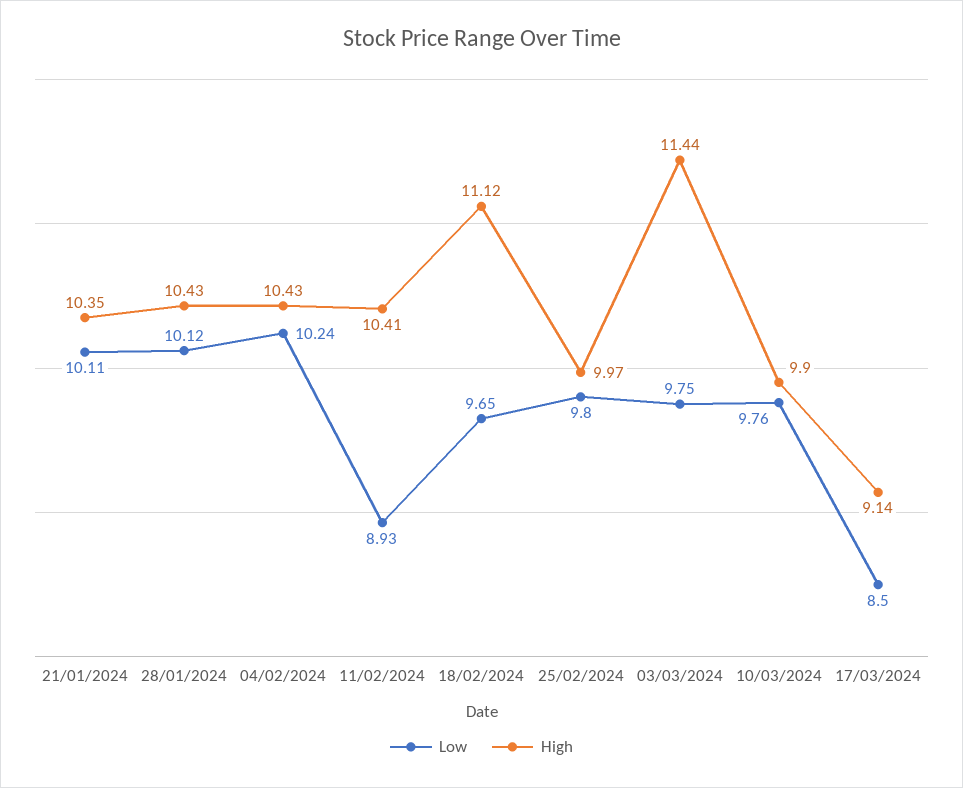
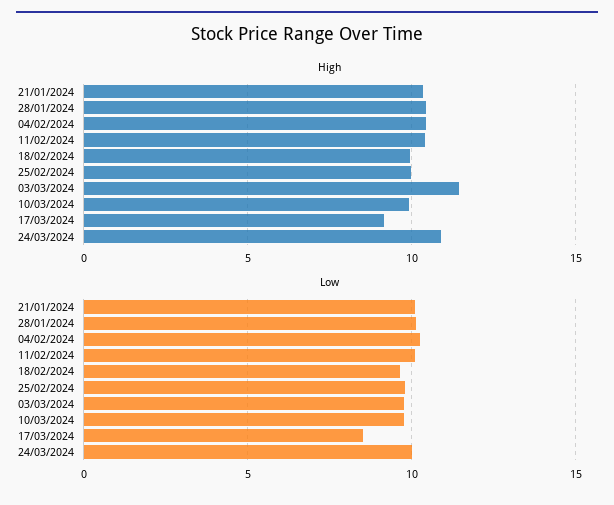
Low, 11/02/2024: 8.93 -> 10
High, 18/02/2024: 11.12 -> 10
High, 24/03/2024: none -> 11
Low, 24/03/2024: none -> 10

